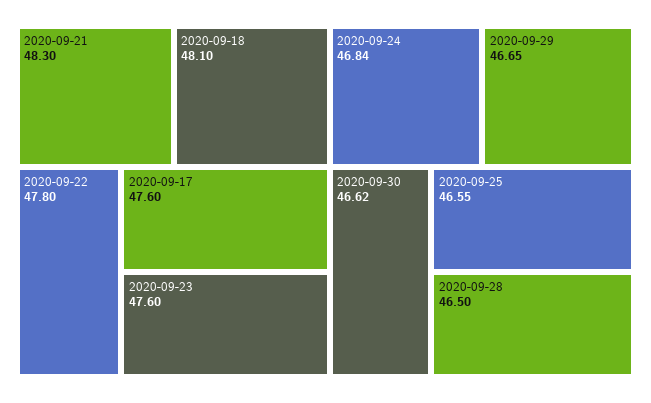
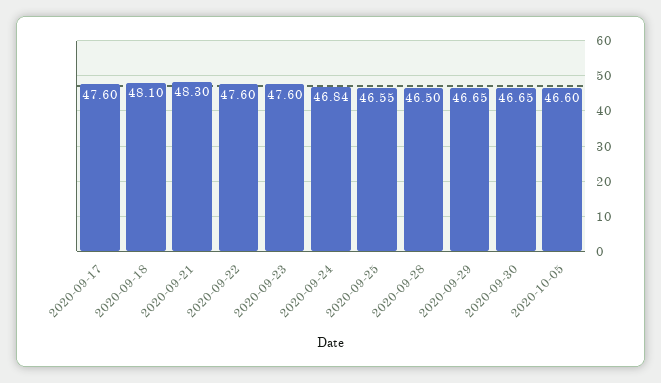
2020-09-22: 47.8 -> 47.6
2020-09-30: 46.62 -> 46.65
2020-10-05: none -> 46.6

